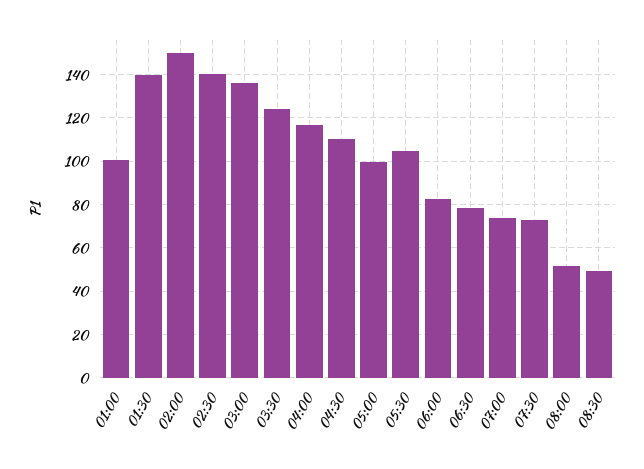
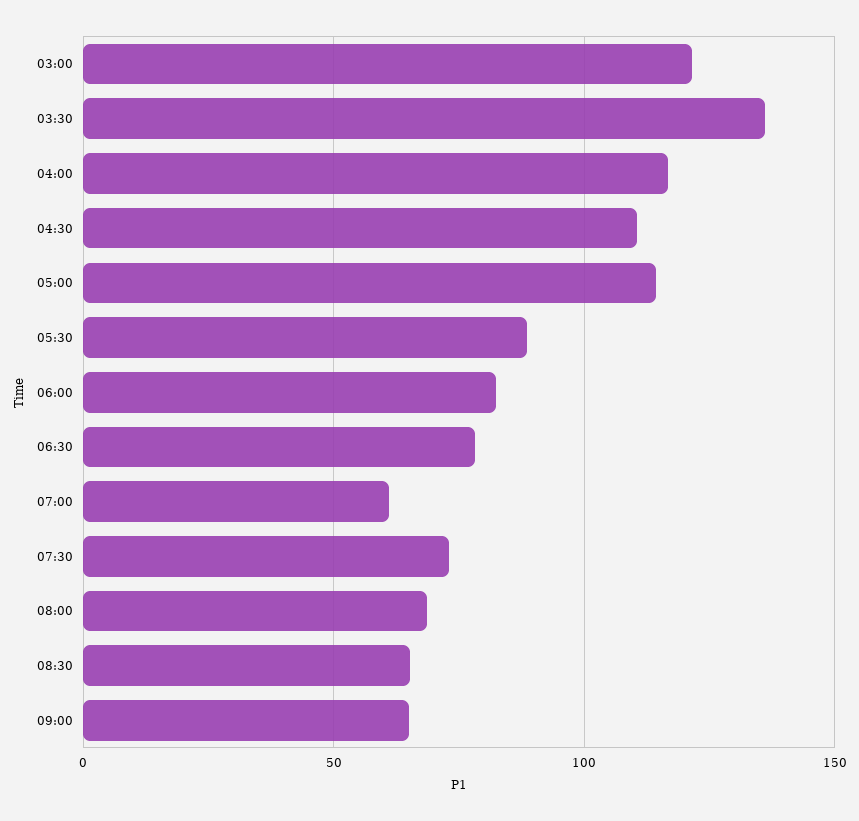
01:00: 100 -> none
01:30: 140 -> none
02:00: 150 -> none
02:30: 140 -> none
03:00: 135 -> 120
03:30: 125 -> 135
05:00: 100 -> 115
05:30: 105 -> 90
07:00: 75 -> 60
08:00: 50 -> 70
08:30: 50 -> 65
09:00: none -> 65

